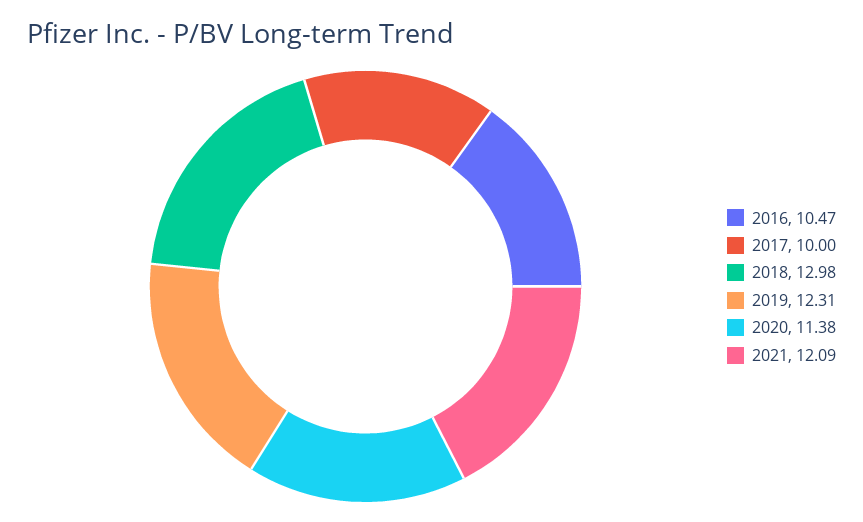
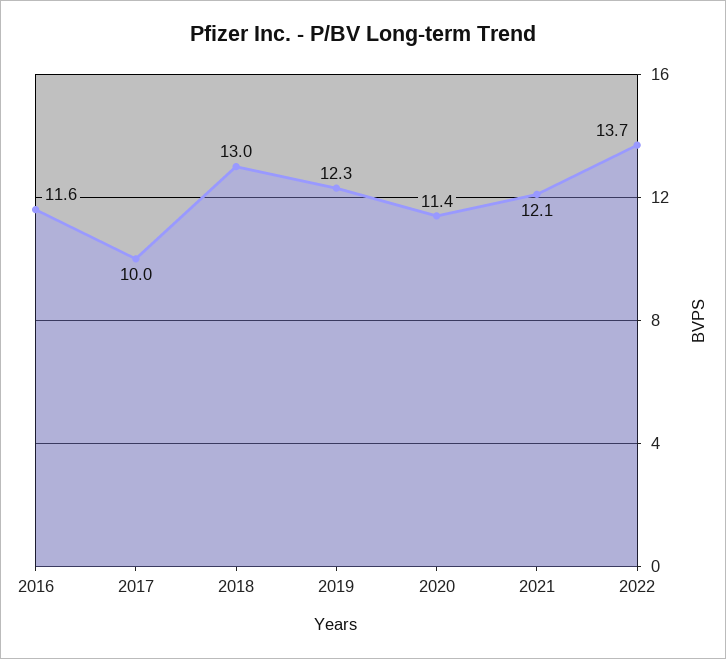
2016: 10.47 -> 11.6
2022: none -> 13.7

